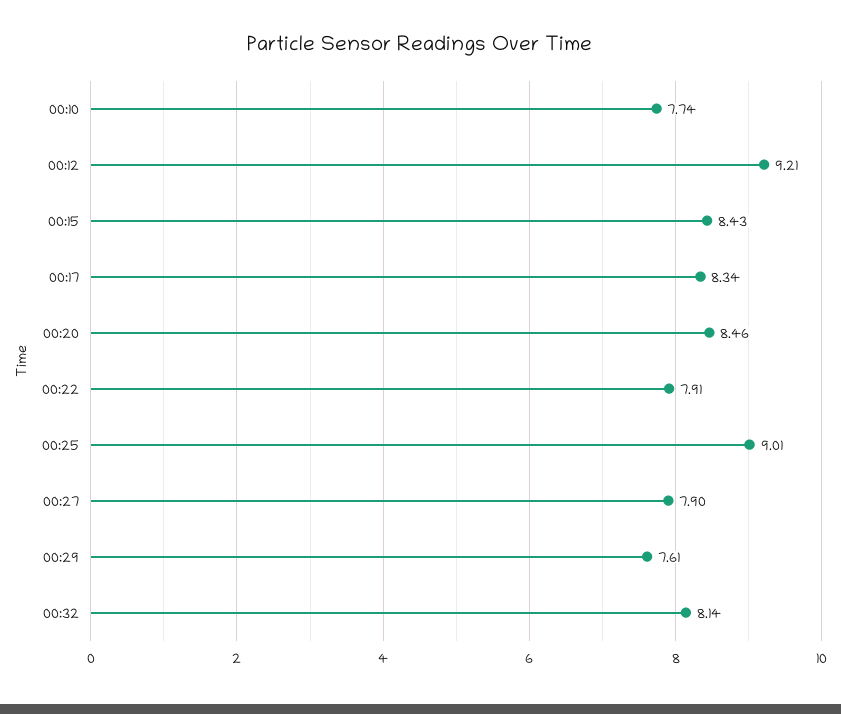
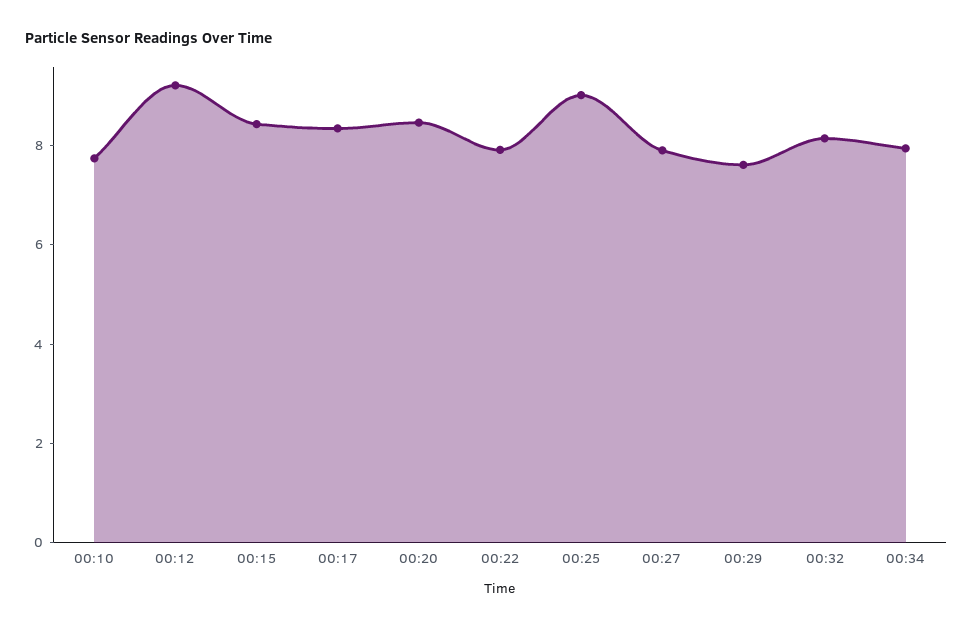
00:34: none -> 8

